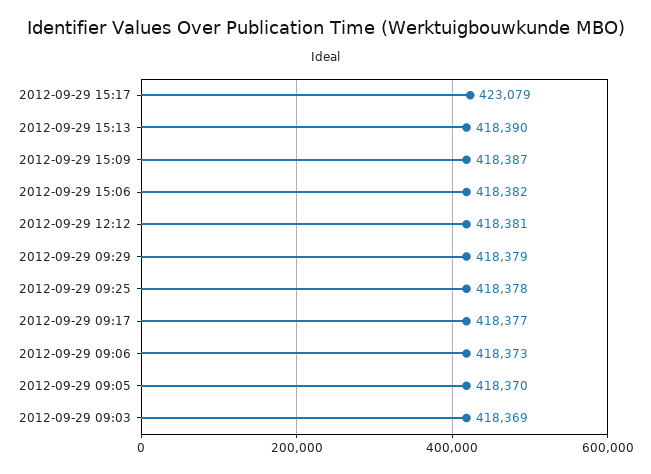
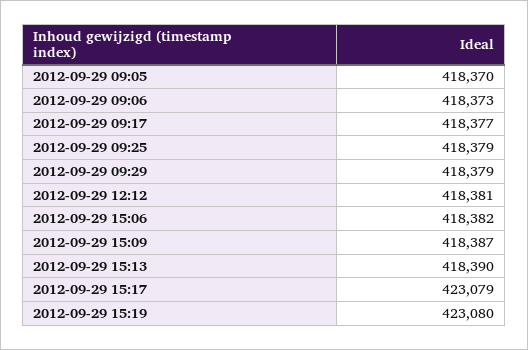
2012-09-29 09:25: 418378 -> 418379
2012-09-29 09:03: 418369 -> none
2012-09-29 15:19: none -> 423080

